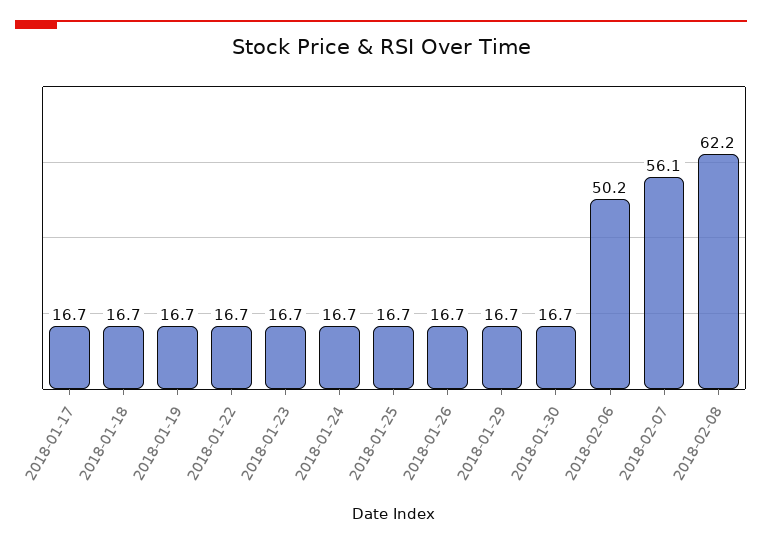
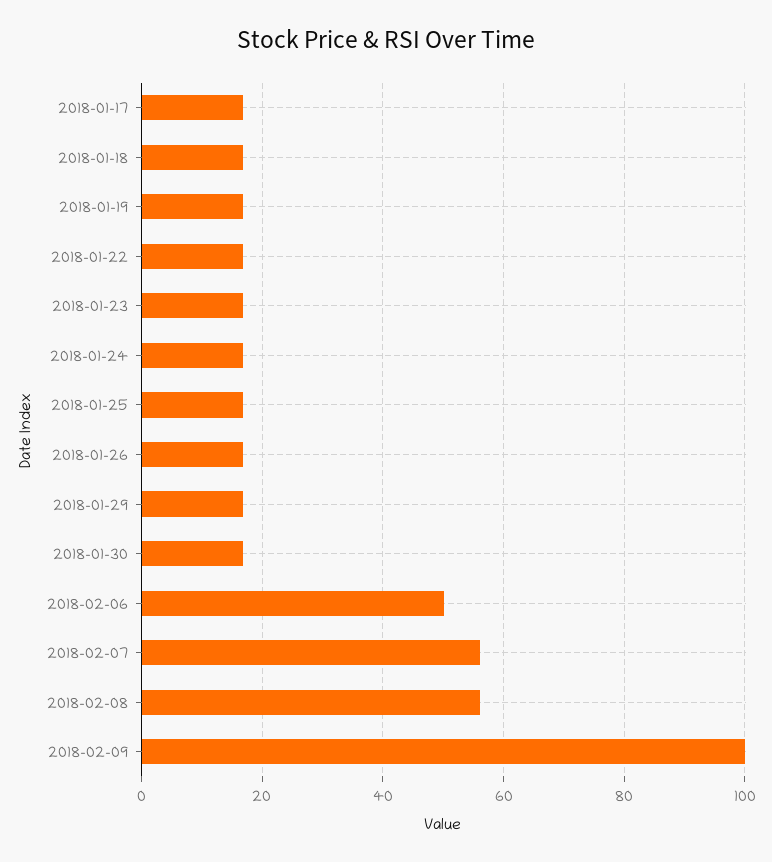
2018-02-08: 62.2 -> 56
2018-02-09: none -> 100

